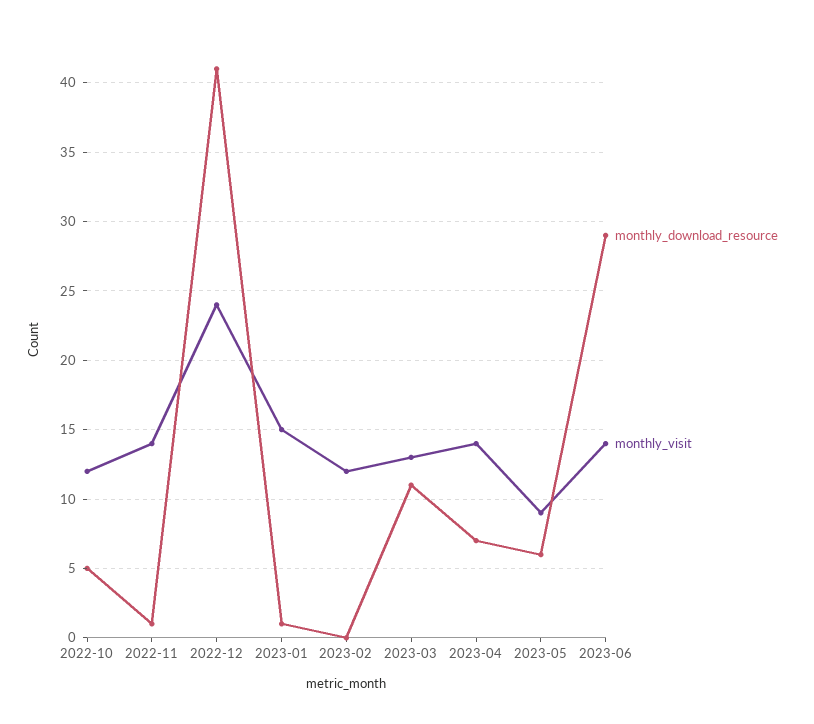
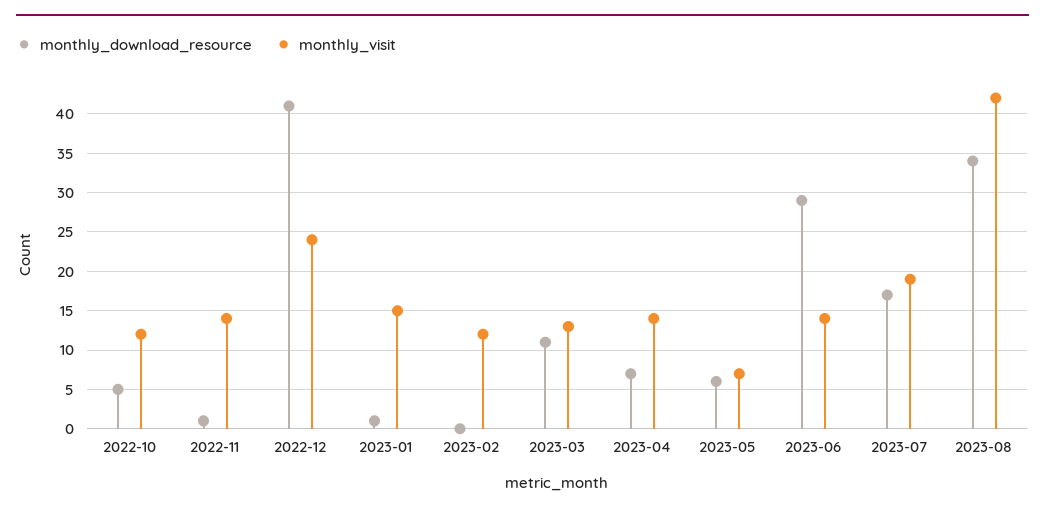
monthly_visit, 2023-05: 9 -> 7
monthly_download_resource, 2023-07: none -> 17
monthly_visit, 2023-07: none -> 19
monthly_download_resource, 2023-08: none -> 34
monthly_visit, 2023-08: none -> 42

